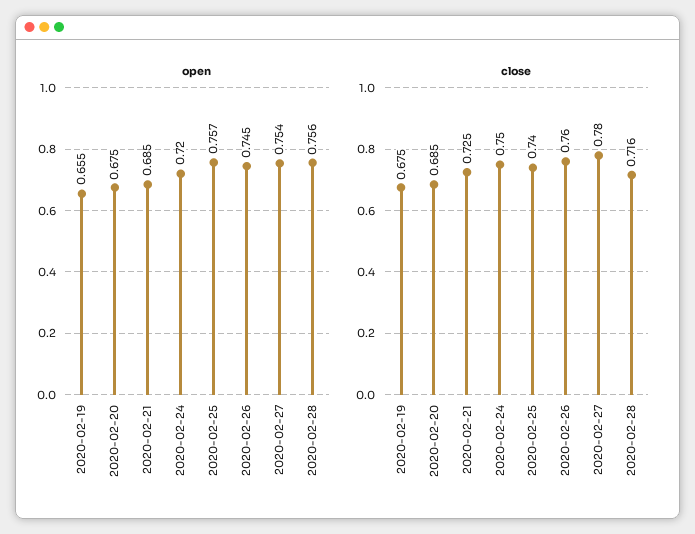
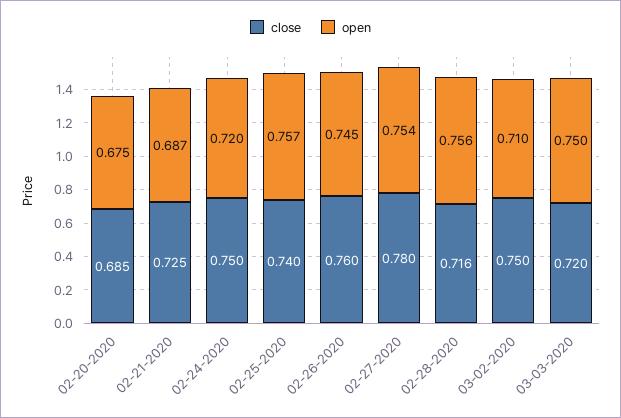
open, 2020-02-19: 0.655 -> none
open, 2020-02-21: 0.685 -> 0.687
close, 2020-02-19: 0.675 -> none
close, 03-02-2020: none -> 0.75
open, 03-02-2020: none -> 0.71
close, 03-03-2020: none -> 0.72
open, 03-03-2020: none -> 0.75

